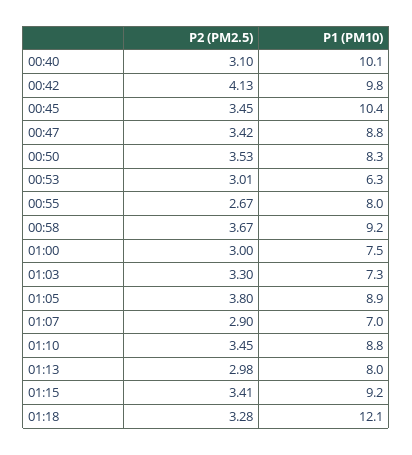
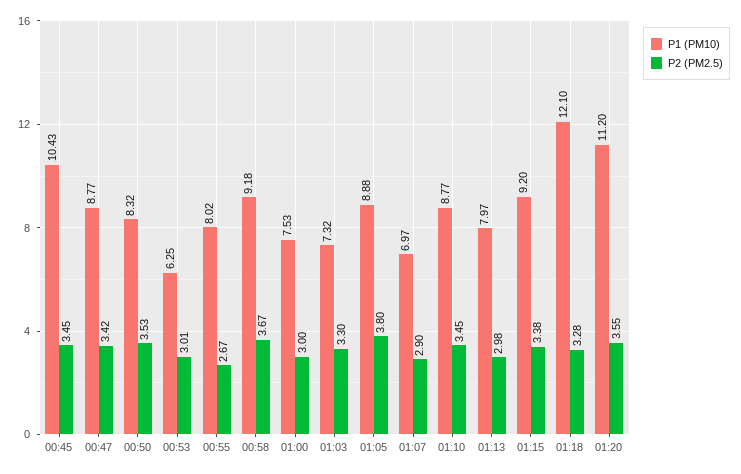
P2 (PM2.5), 00:40: 3.1 -> none
P1 (PM10), 00:40: 10.1 -> none
P2 (PM2.5), 00:42: 4.13 -> none
P1 (PM10), 00:42: 9.8 -> none
P2 (PM2.5), 01:15: 3.41 -> 3.38
P1 (PM10), 01:20: none -> 11.2
P2 (PM2.5), 01:20: none -> 3.55

